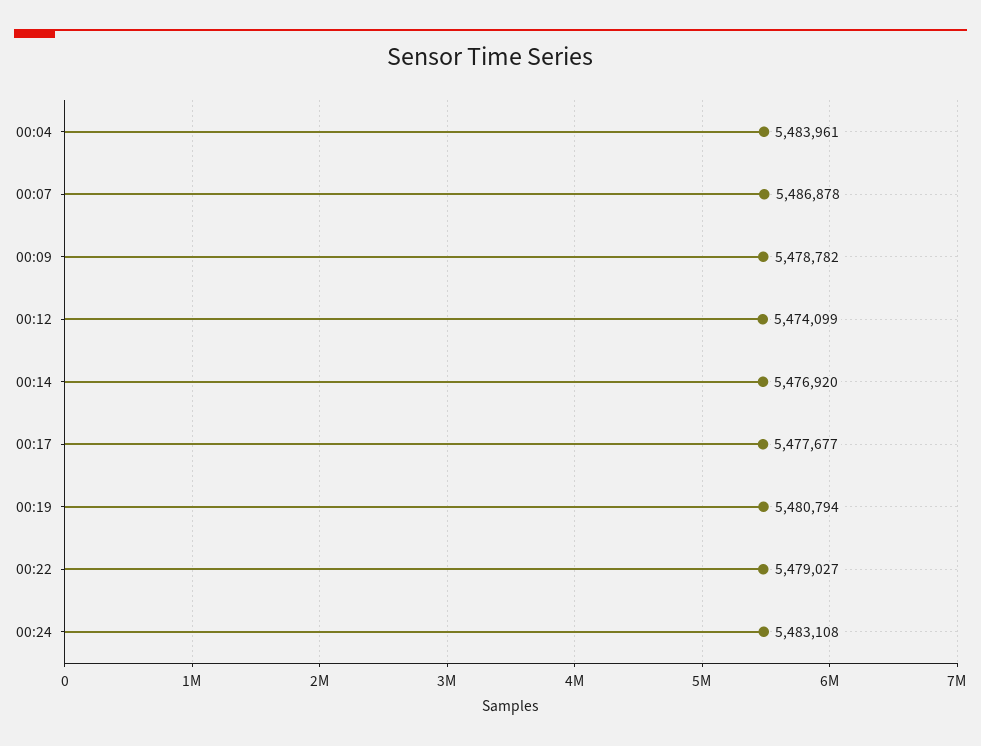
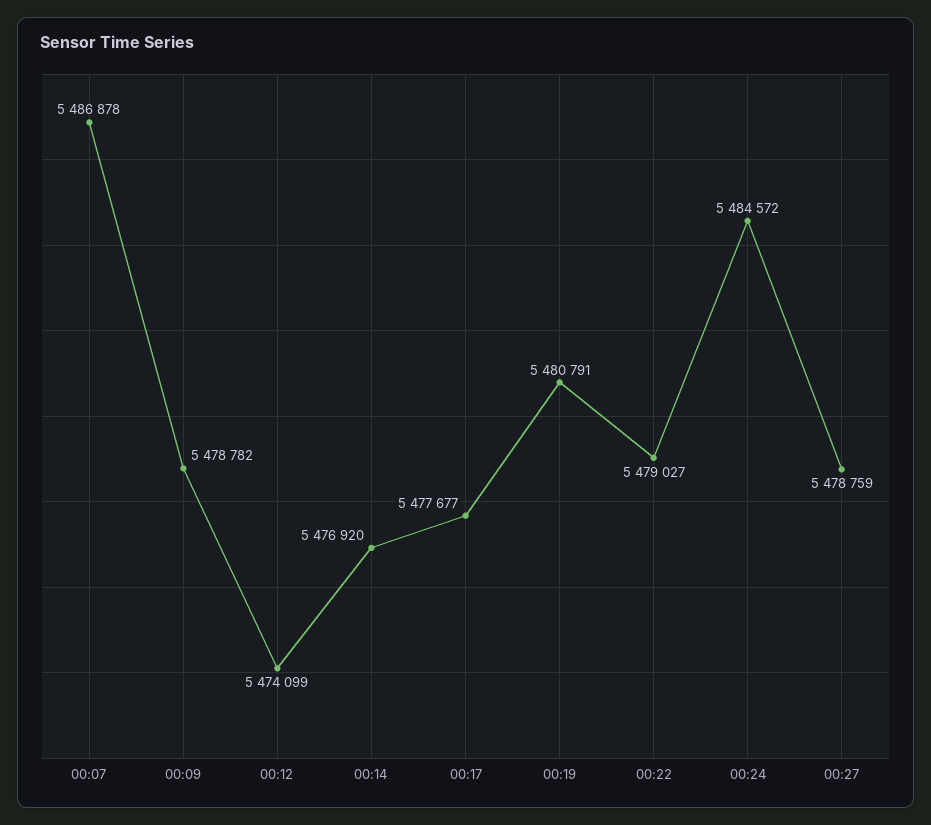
00:04: 5483961 -> none
00:19: 5480794 -> 5480791
00:24: 5483108 -> 5484572
00:27: none -> 5478759

